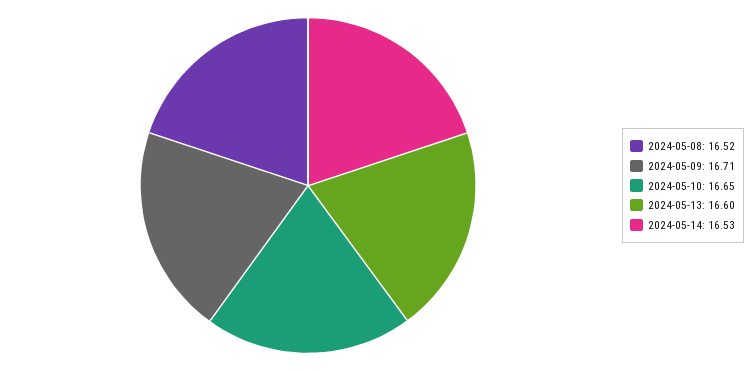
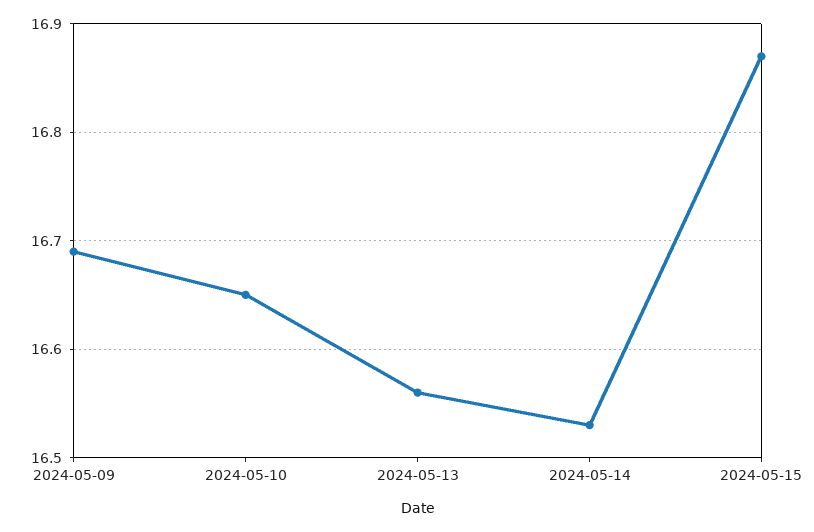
2024-05-08: 16.52 -> none
2024-05-09: 16.71 -> 16.69
2024-05-13: 16.6 -> 16.56
2024-05-15: none -> 16.87

